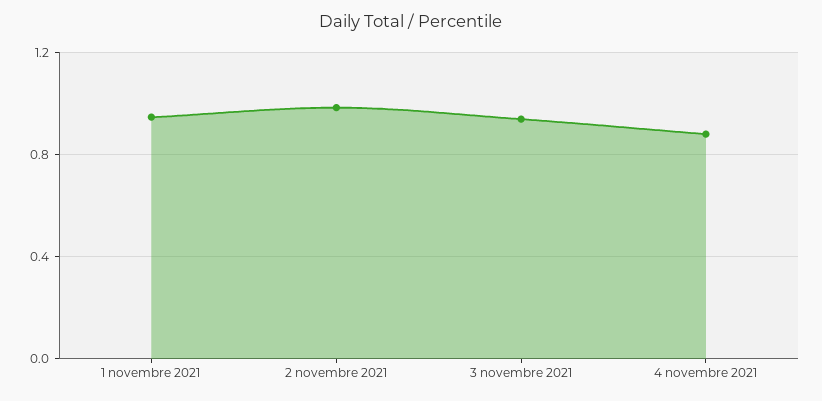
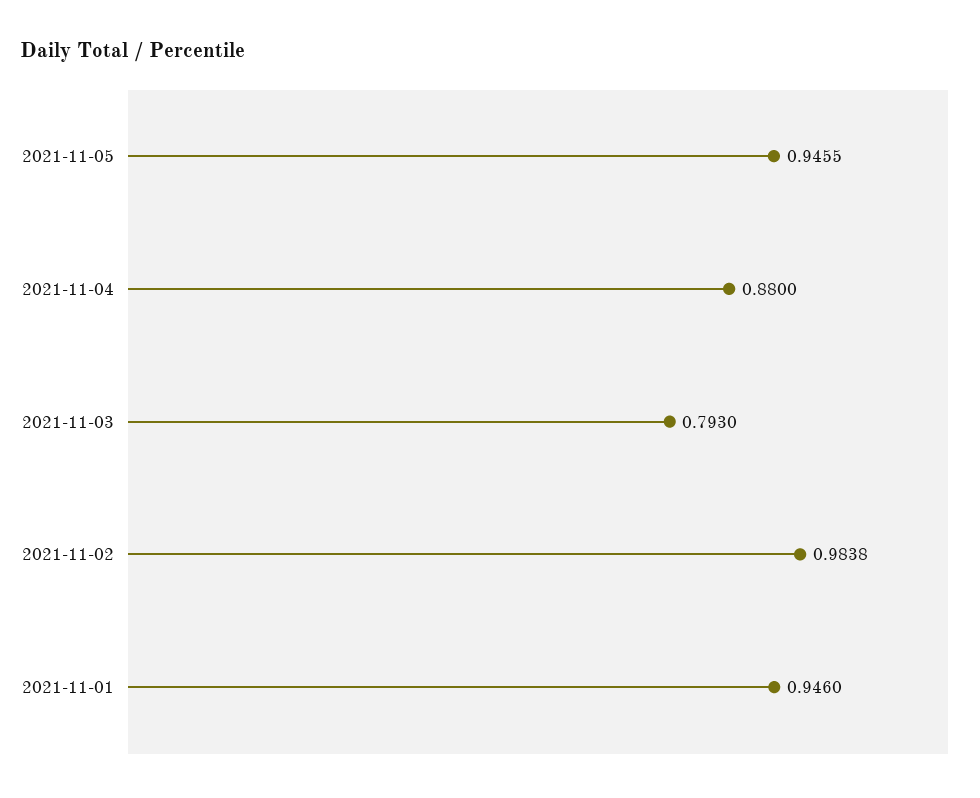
3 novembre 2021: 0.95 -> 0.793
2021-11-05: none -> 0.9455

